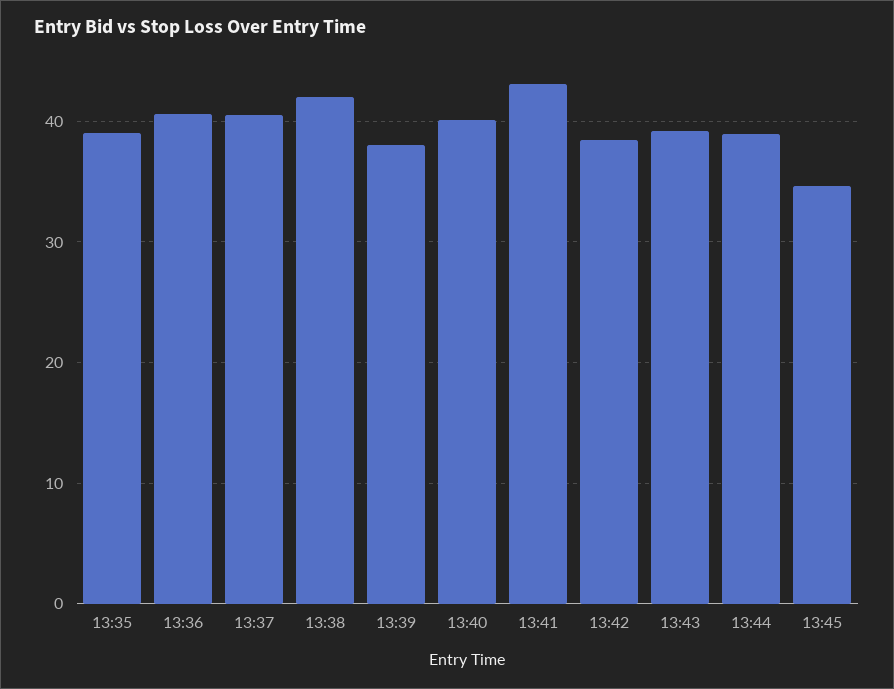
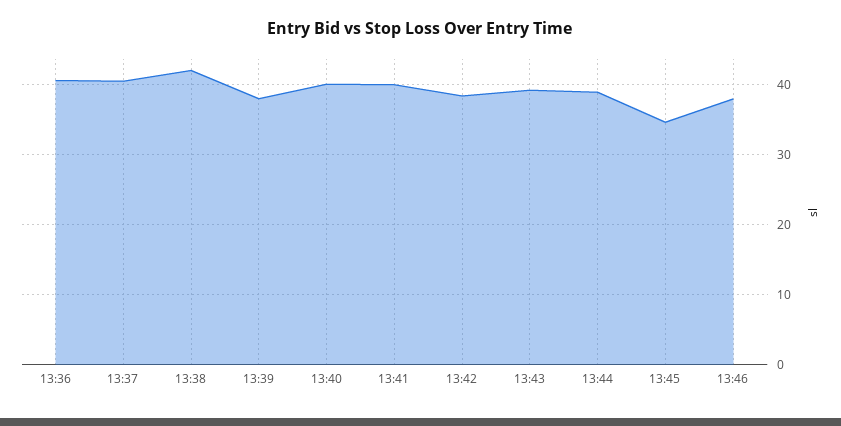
13:35: 39 -> none
13:41: 43 -> 40
13:46: none -> 38

